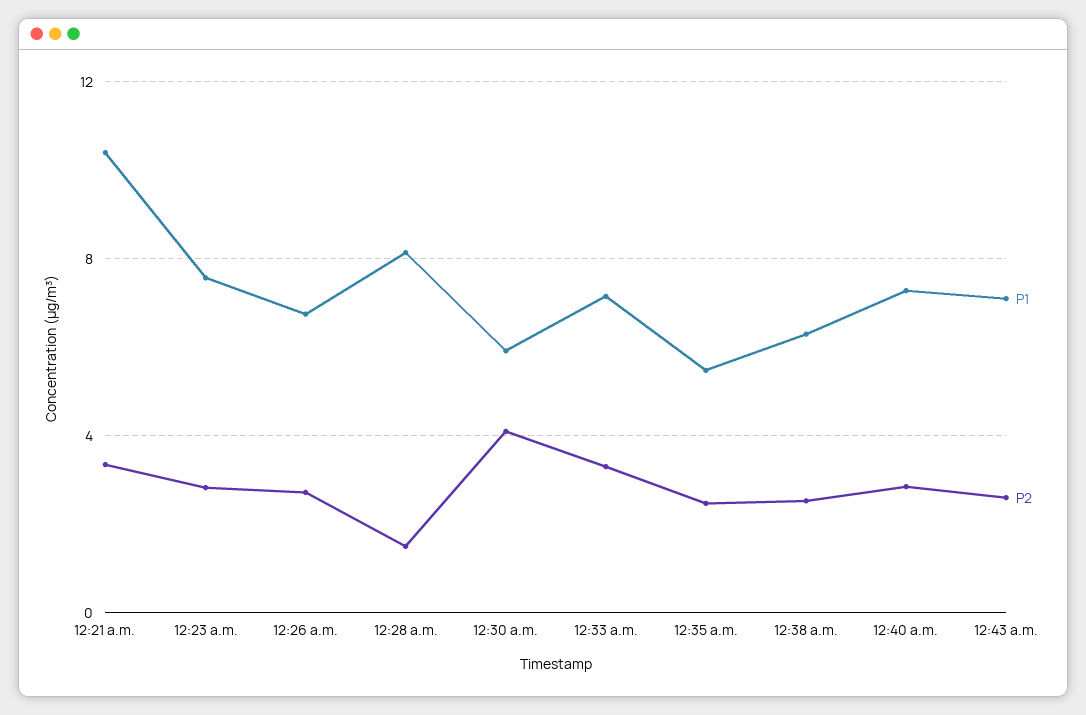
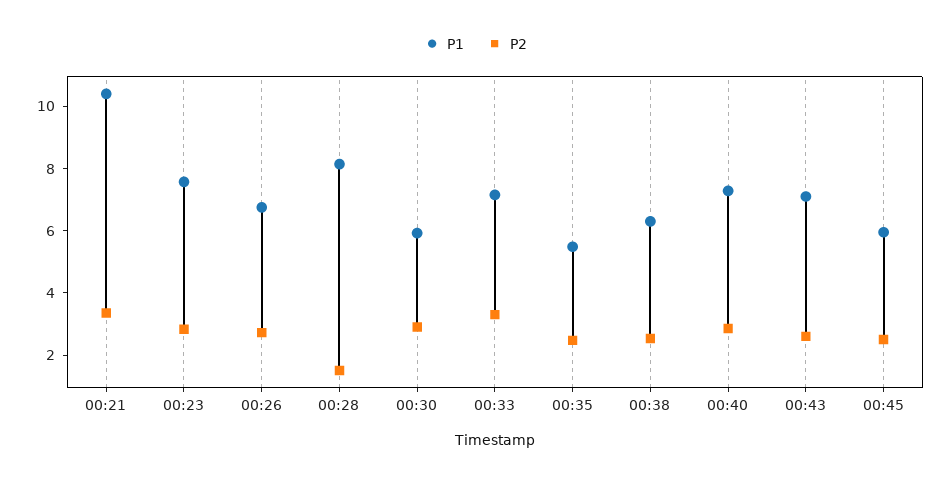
P2, 12:30 a.m.: 4 -> 3
P1, 00:45: none -> 6
P2, 00:45: none -> 2.5

